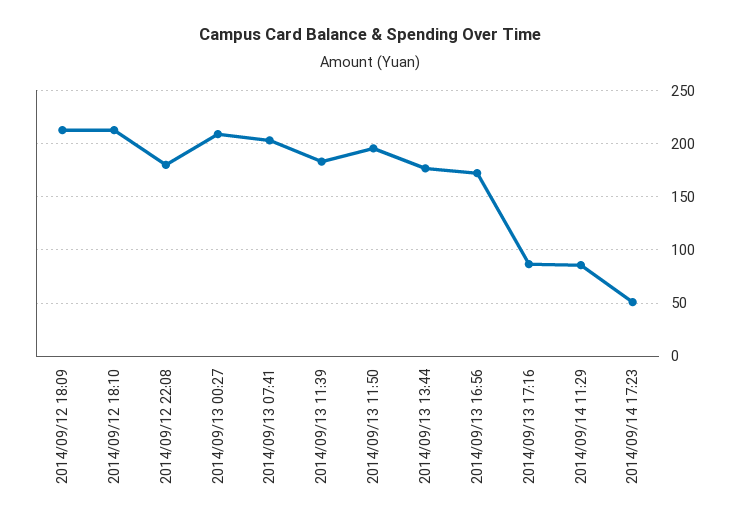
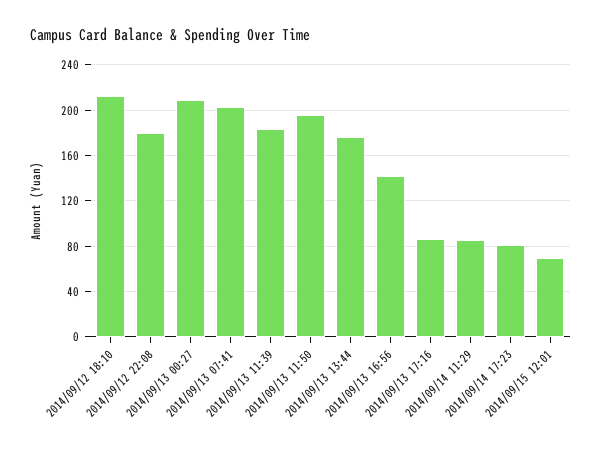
2014/09/12 18:09: 210 -> none
2014/09/13 16:56: 170 -> 140
2014/09/14 17:23: 50 -> 80
2014/09/15 12:01: none -> 70

